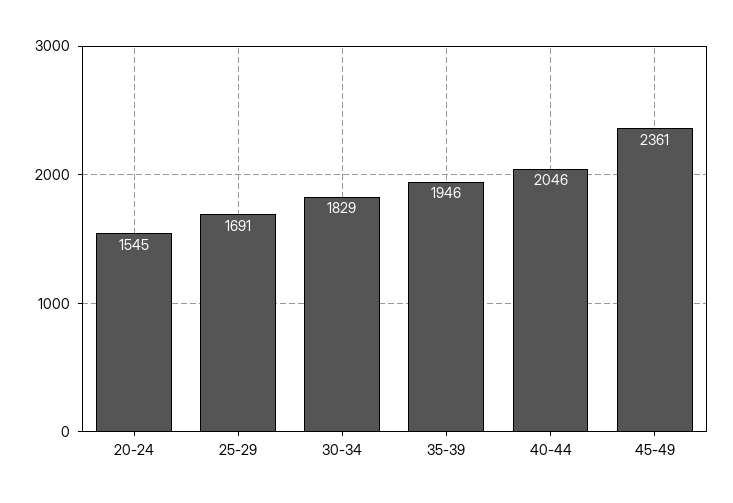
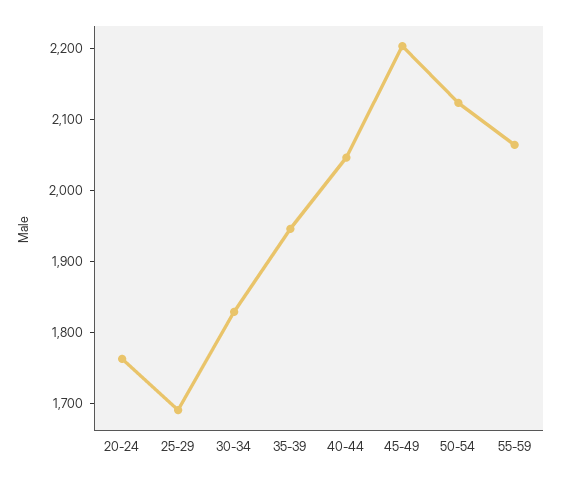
20-24: 1545 -> 1760
45-49: 2361 -> 2200
50-54: none -> 2120
55-59: none -> 2060

